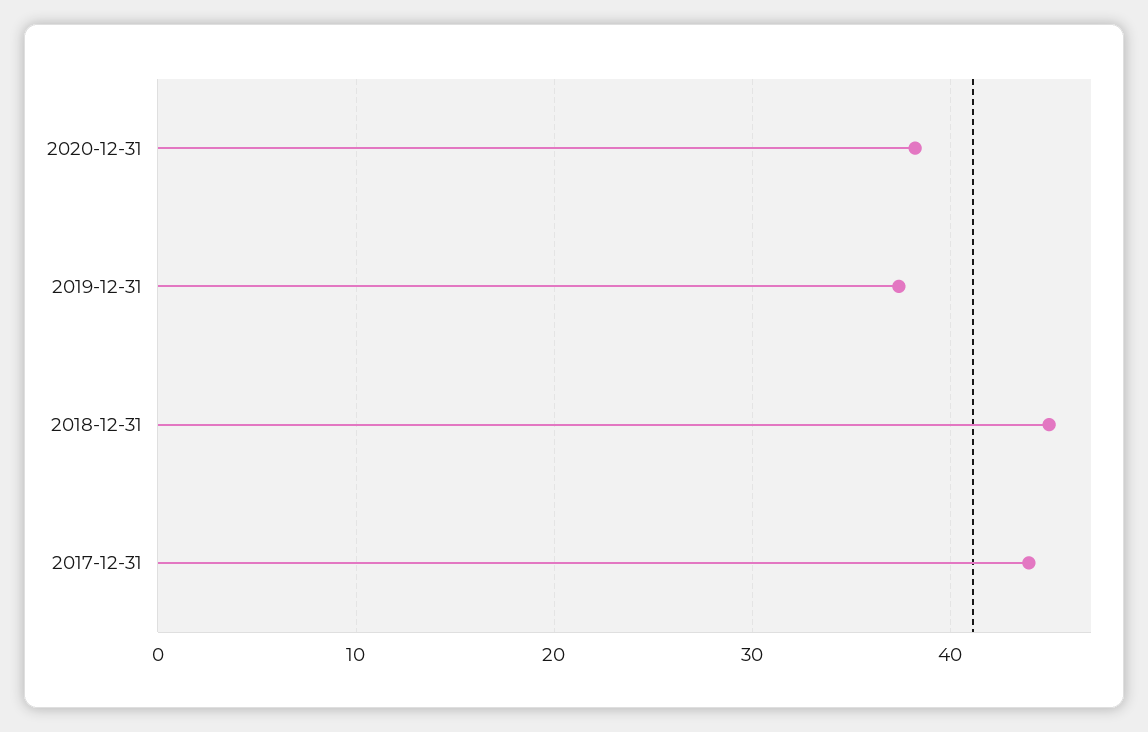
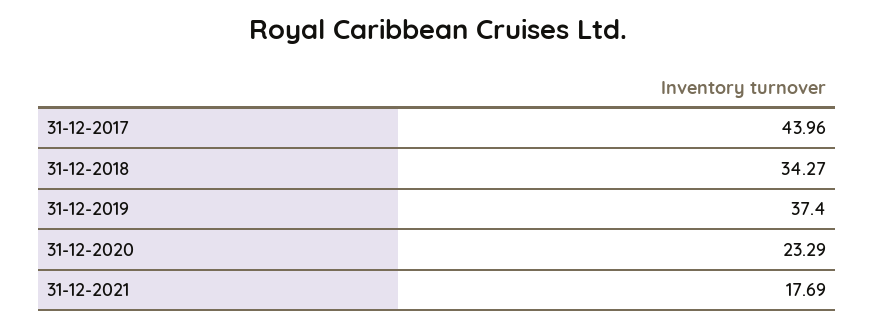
2020-12-31: 38 -> 23.29
2018-12-31: 45 -> 34.27
31-12-2021: none -> 17.69

